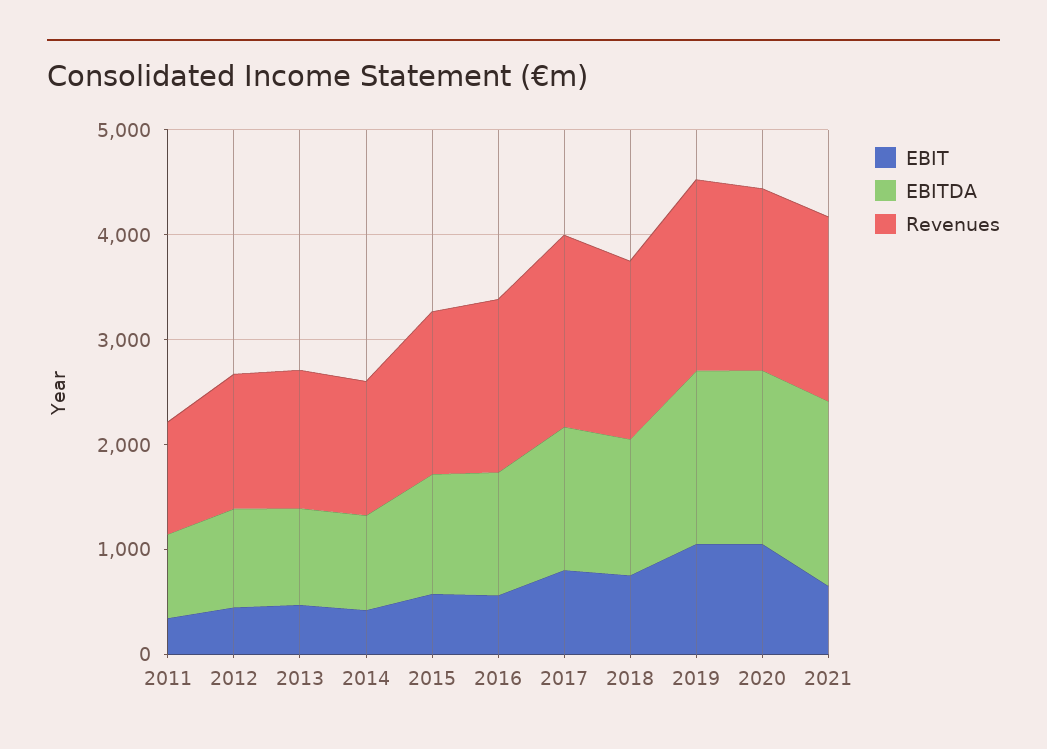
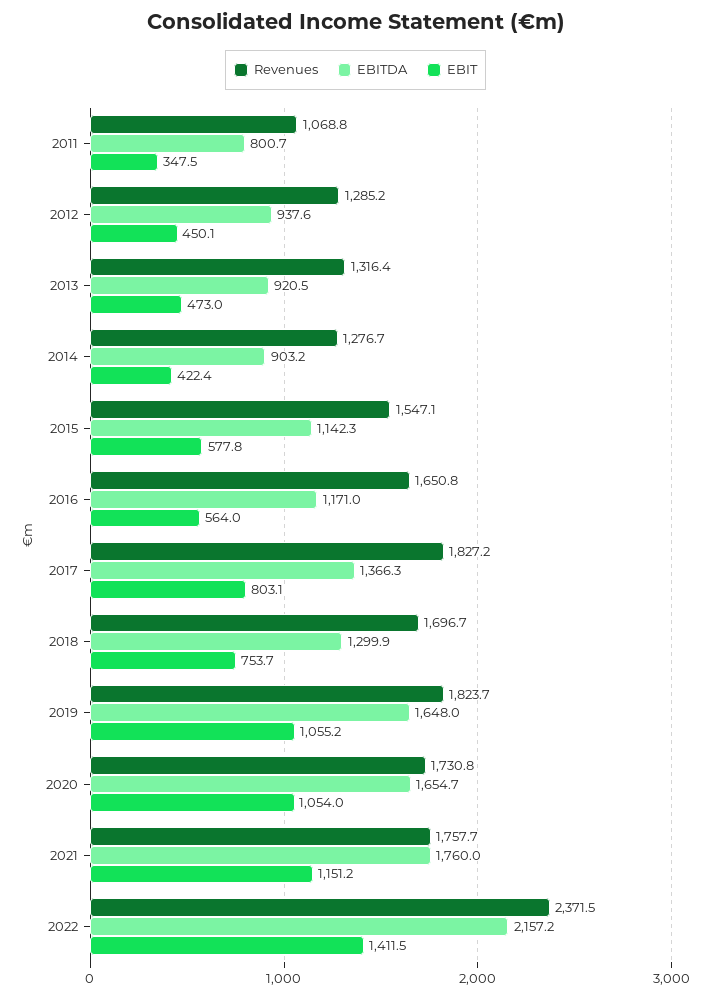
EBIT, 2021: 600 -> 1151.2
Revenues, 2022: none -> 2371.5
EBITDA, 2022: none -> 2157.2
EBIT, 2022: none -> 1411.5

